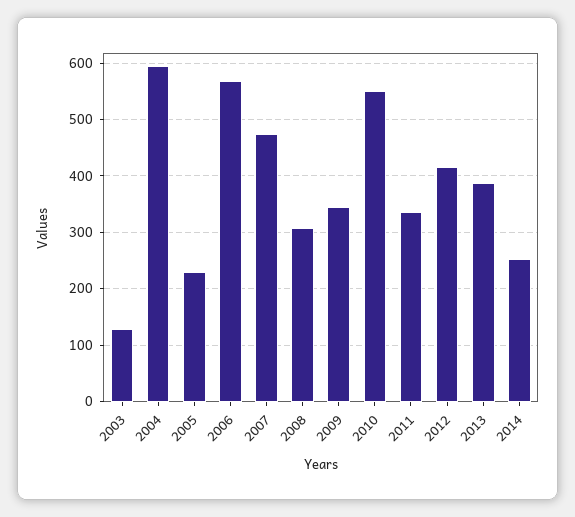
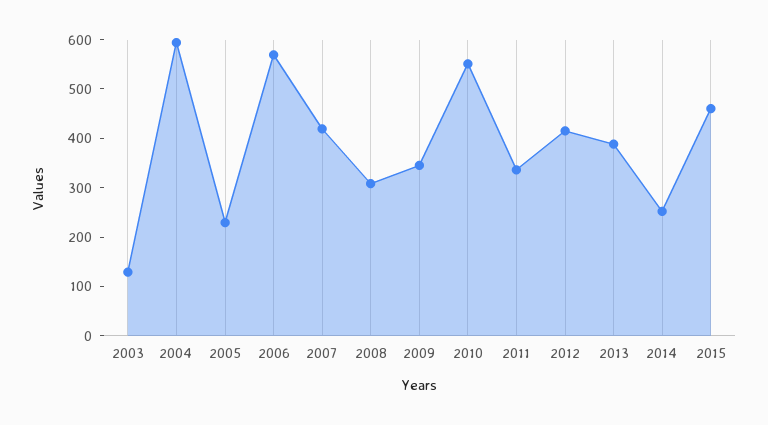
2007: 480 -> 420
2015: none -> 460

